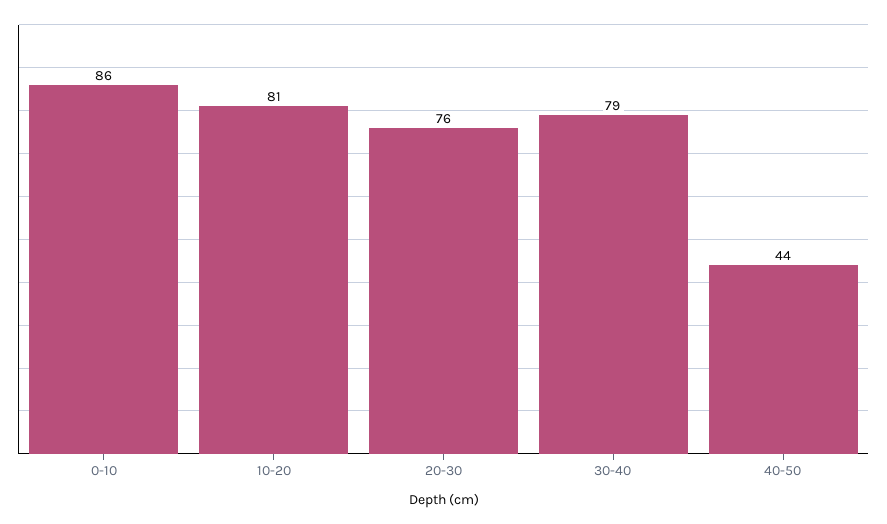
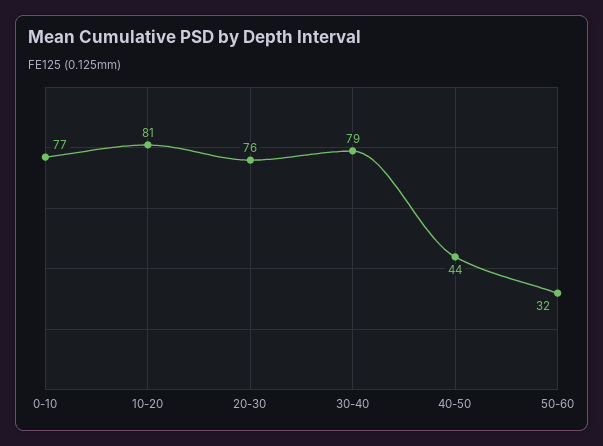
0-10: 86 -> 77
50-60: none -> 32

